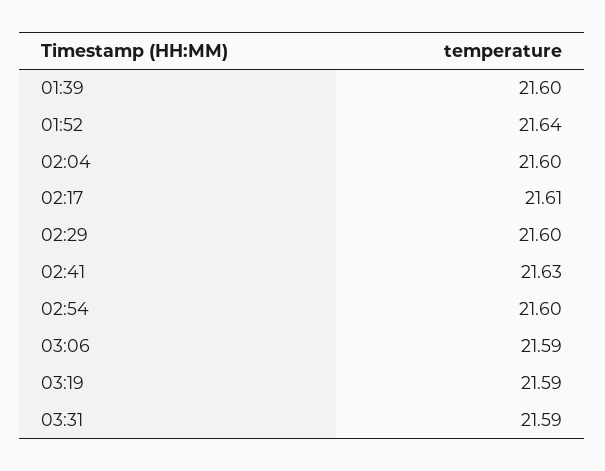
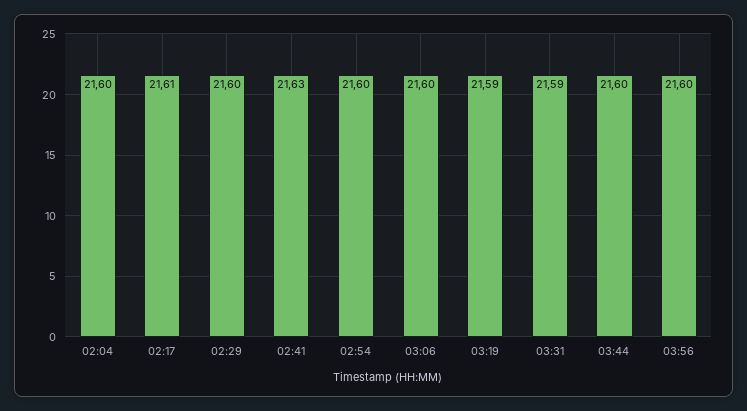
01:39: 21.6 -> none
01:52: 21.64 -> none
03:06: 21.59 -> 21.6
03:44: none -> 21.6
03:56: none -> 21.6

